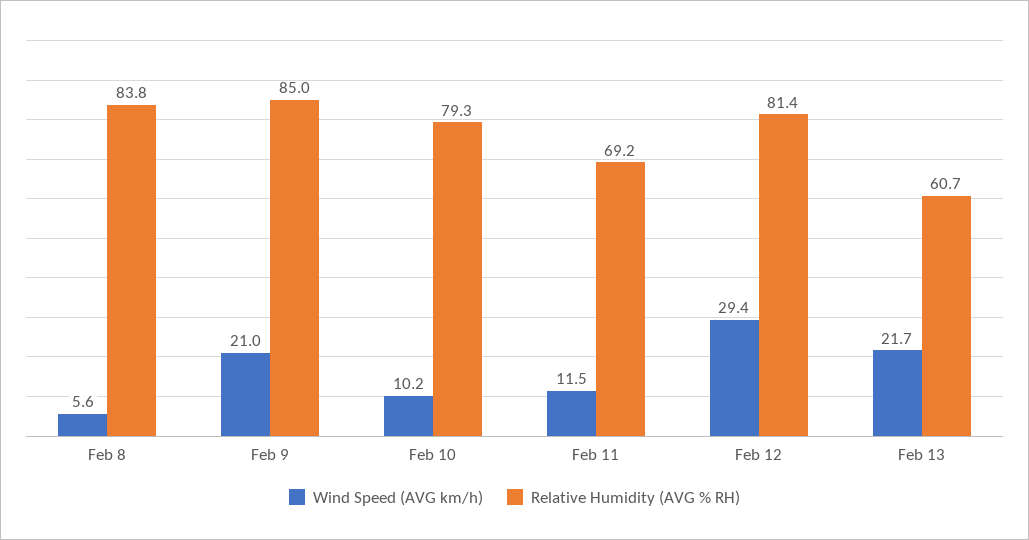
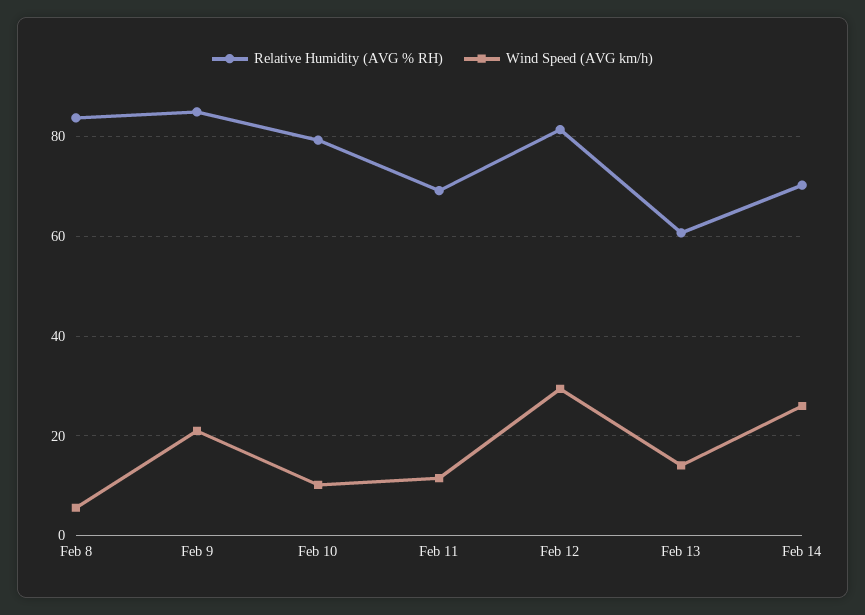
Wind Speed (AVG km/h), Feb 13: 21.7 -> 14
Relative Humidity (AVG % RH), Feb 14: none -> 70
Wind Speed (AVG km/h), Feb 14: none -> 26

